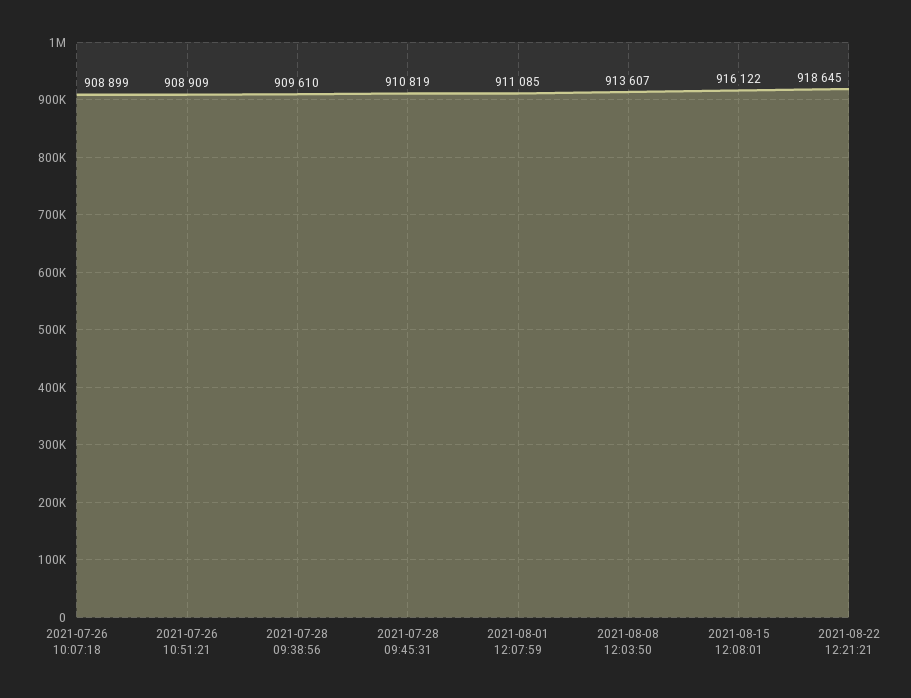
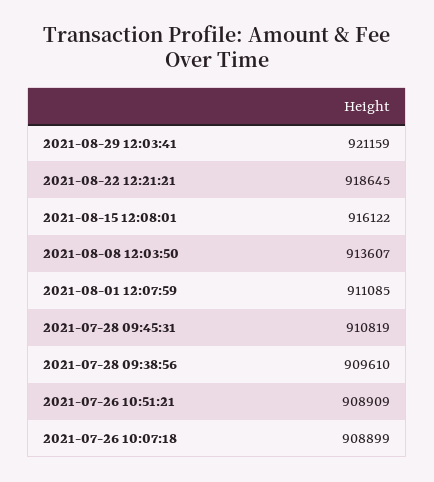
2021-08-29 12:03:41: none -> 921159

